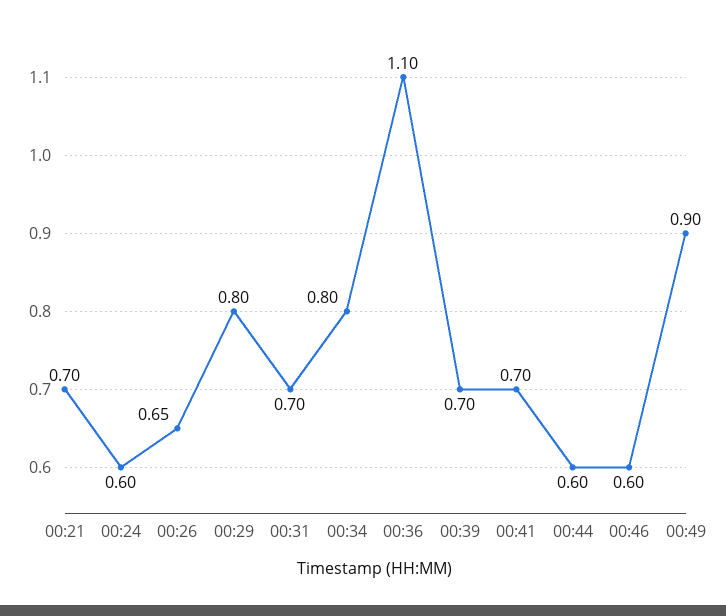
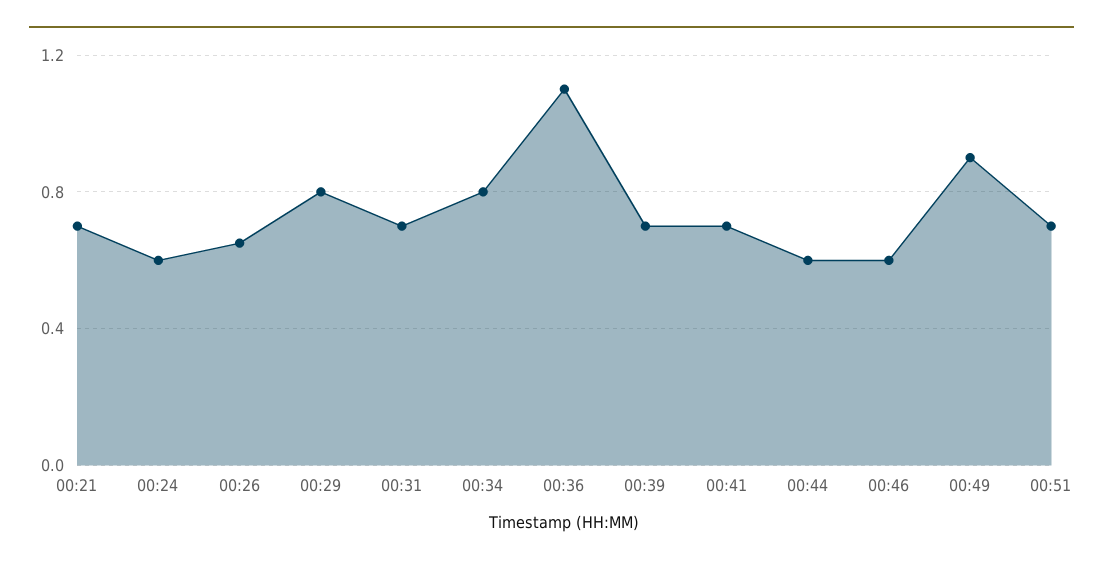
00:51: none -> 0.7

